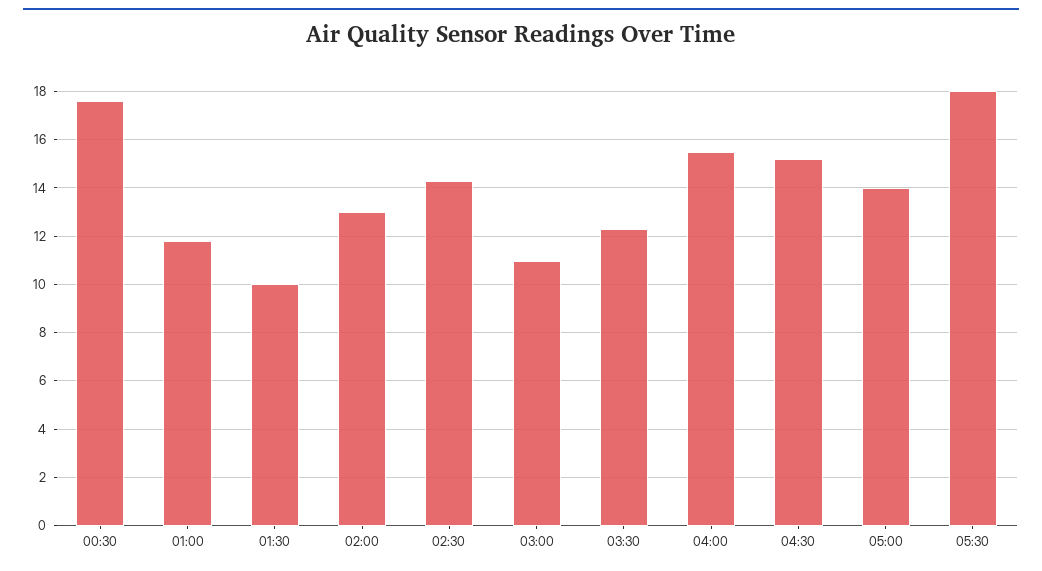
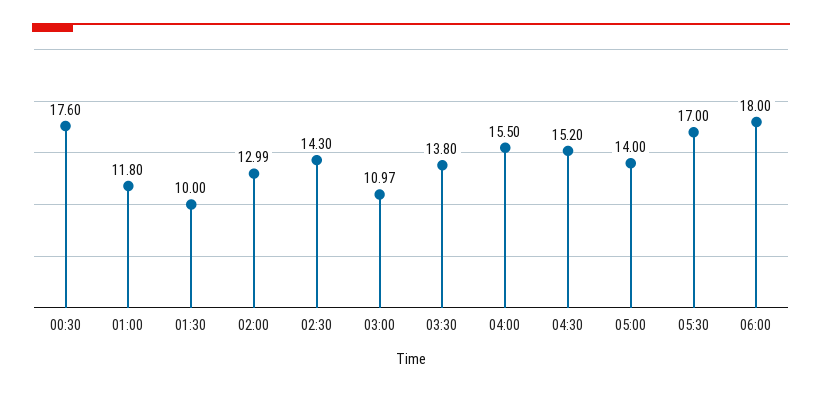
03:30: 12.25 -> 13.8
05:30: 18 -> 17
06:00: none -> 18

